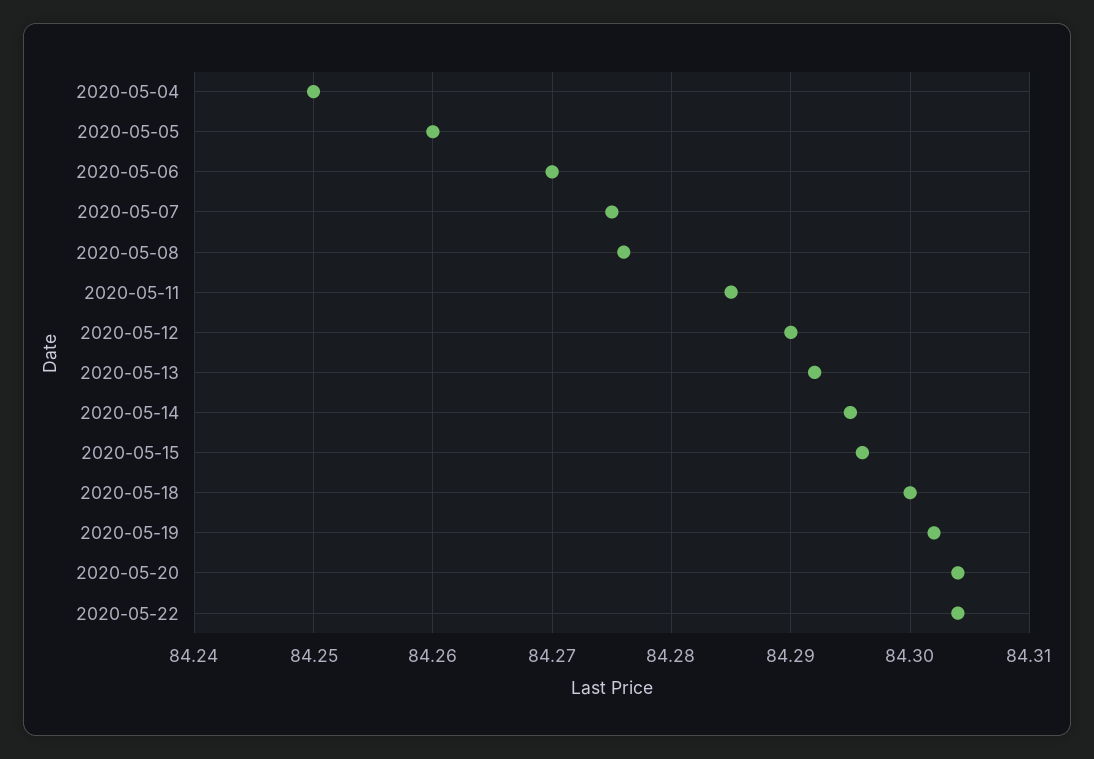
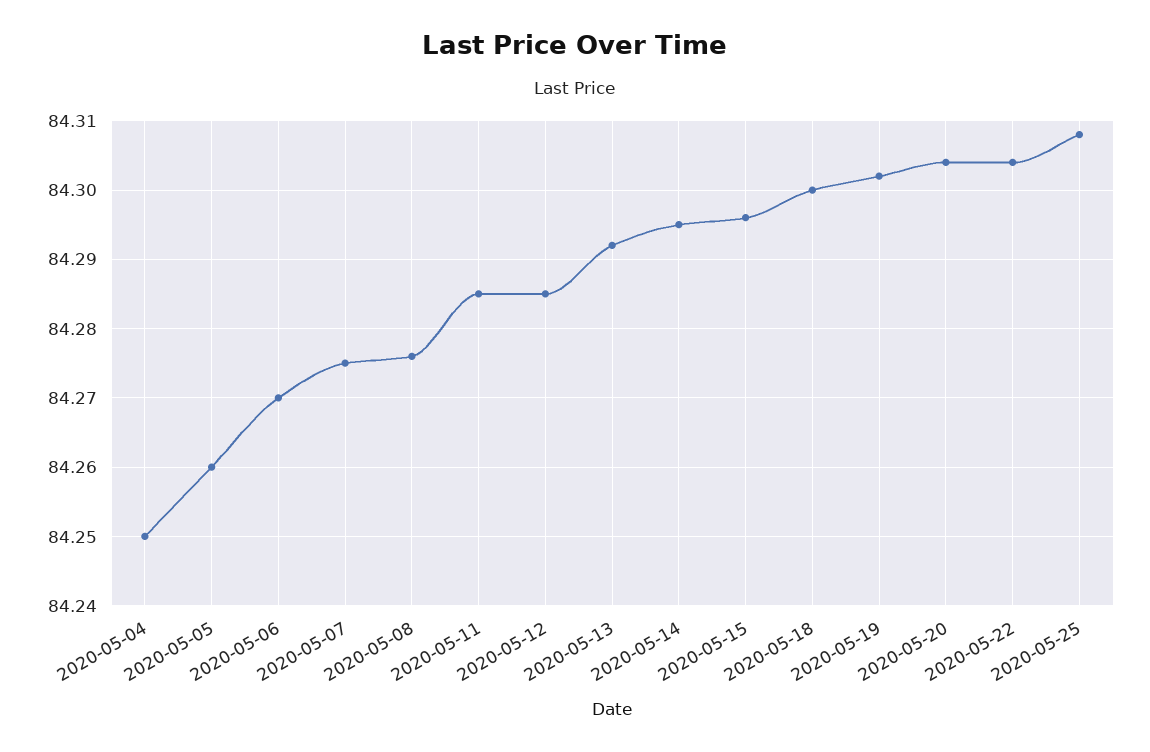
2020-05-12: 84.29 -> 84.285
2020-05-25: none -> 84.308

